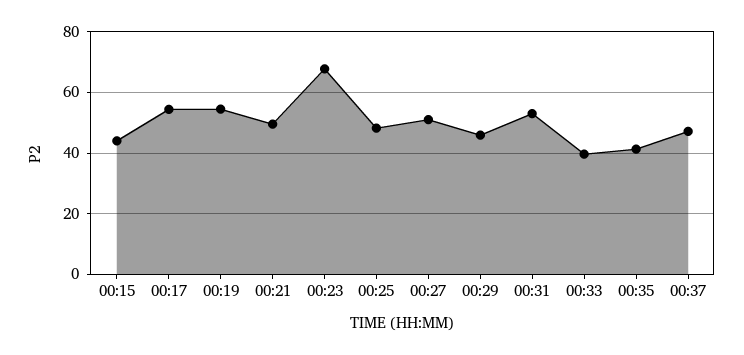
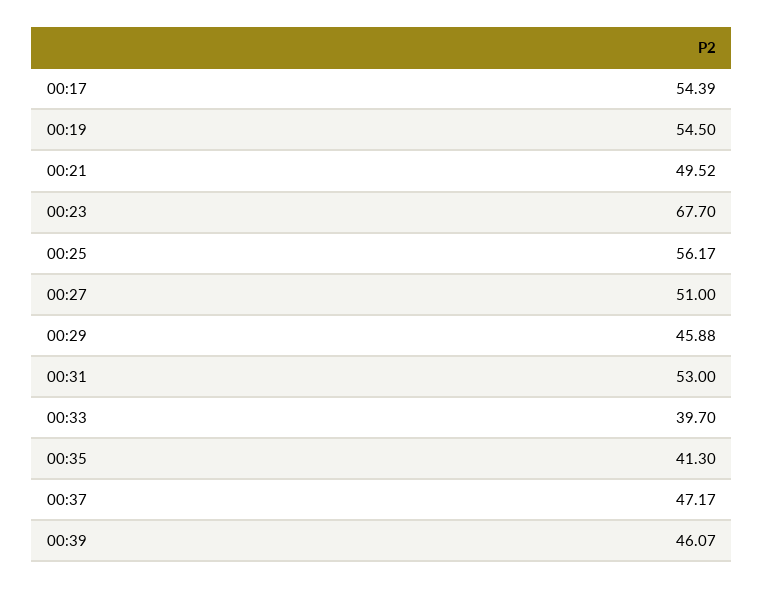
00:15: 44 -> none
00:25: 48 -> 56.17
00:39: none -> 46.07

